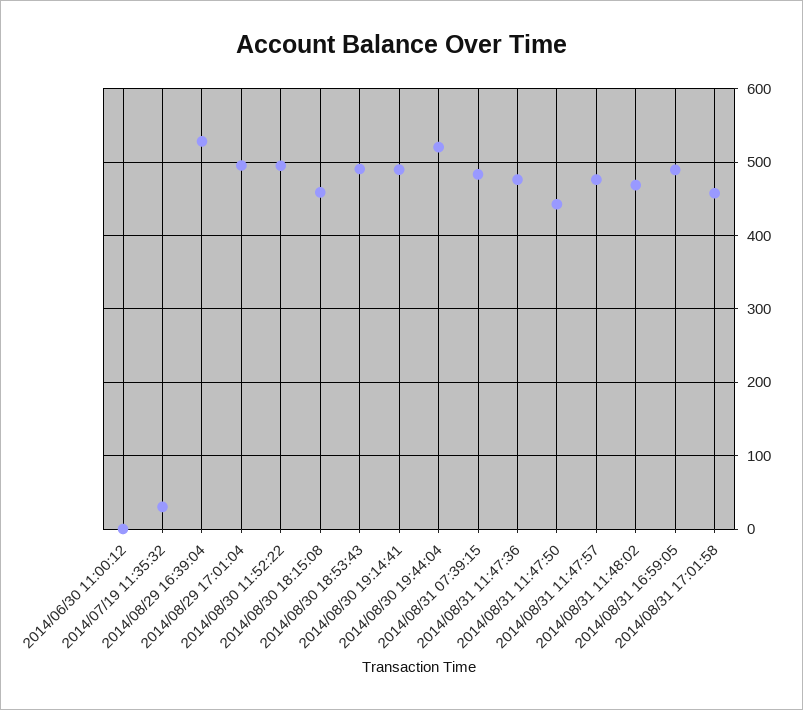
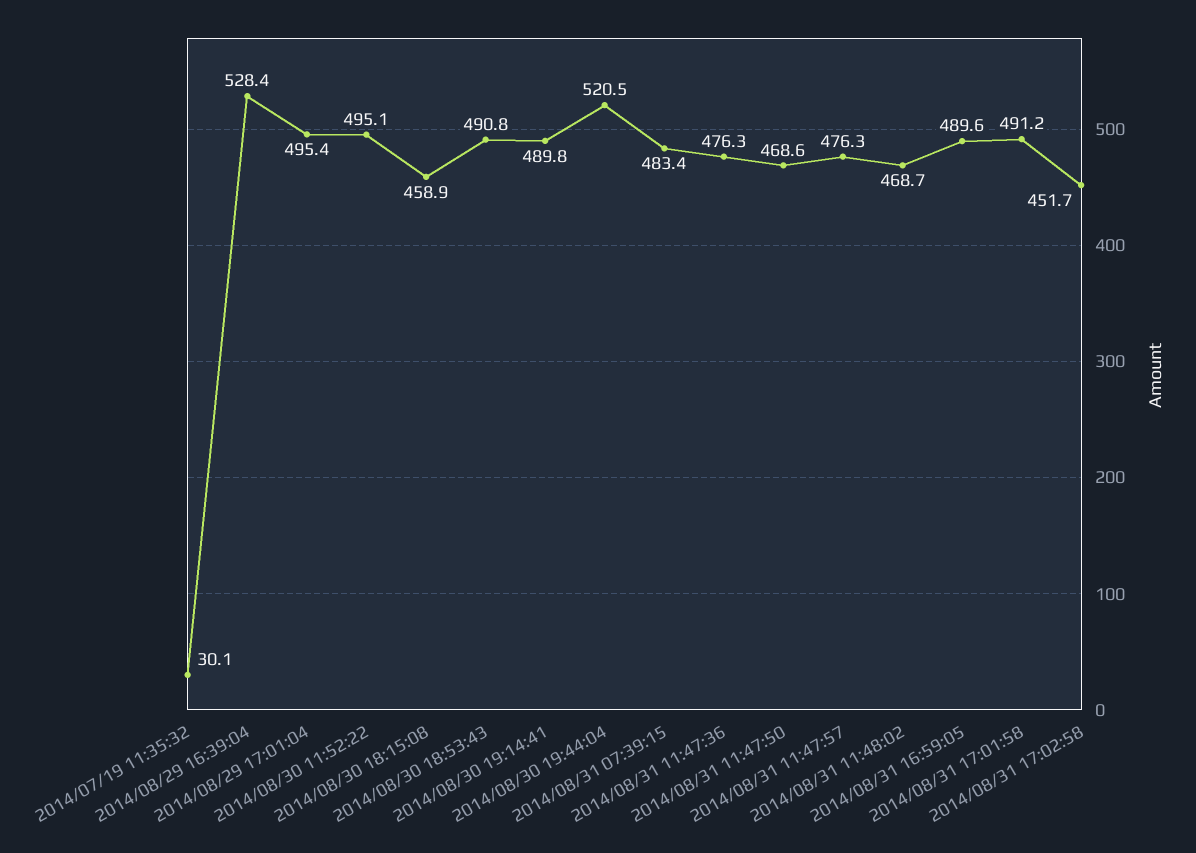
2014/06/30 11:00:12: 0 -> none
2014/08/31 11:47:50: 440 -> 468.6
2014/08/31 17:01:58: 460 -> 491.2
2014/08/31 17:02:58: none -> 451.7

